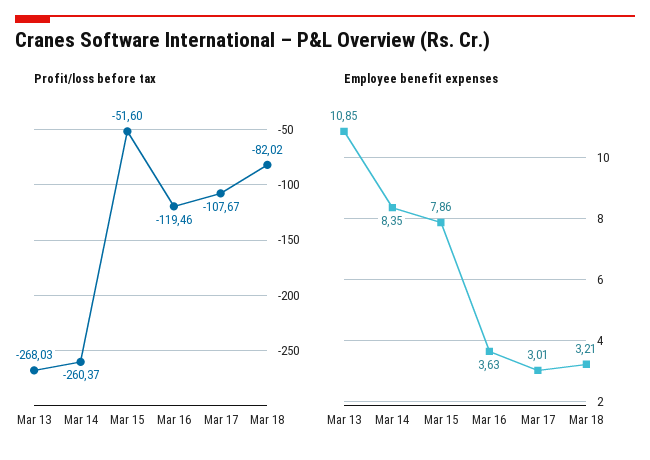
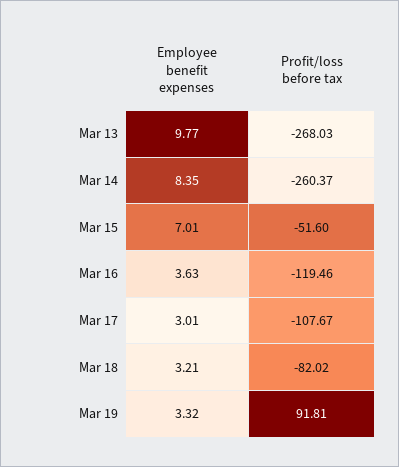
Employee benefit expenses, Mar 13: 10.85 -> 9.77
Employee benefit expenses, Mar 15: 7.86 -> 7.01
Employee benefit expenses, Mar 19: none -> 3.32
Profit/loss before tax, Mar 19: none -> 91.81

